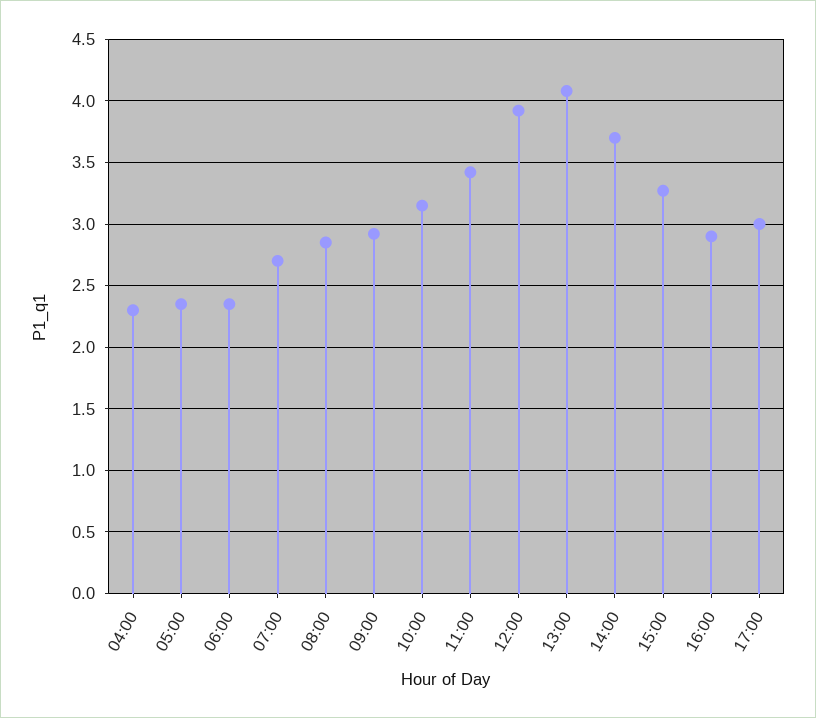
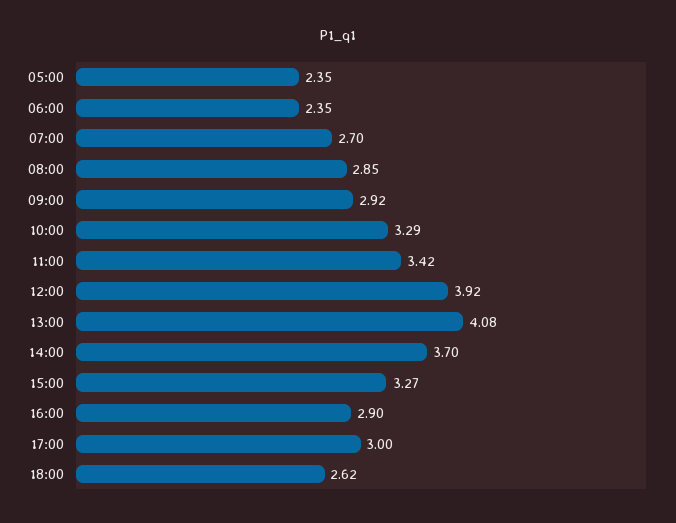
04:00: 2.3 -> none
10:00: 3.15 -> 3.29
18:00: none -> 2.62

